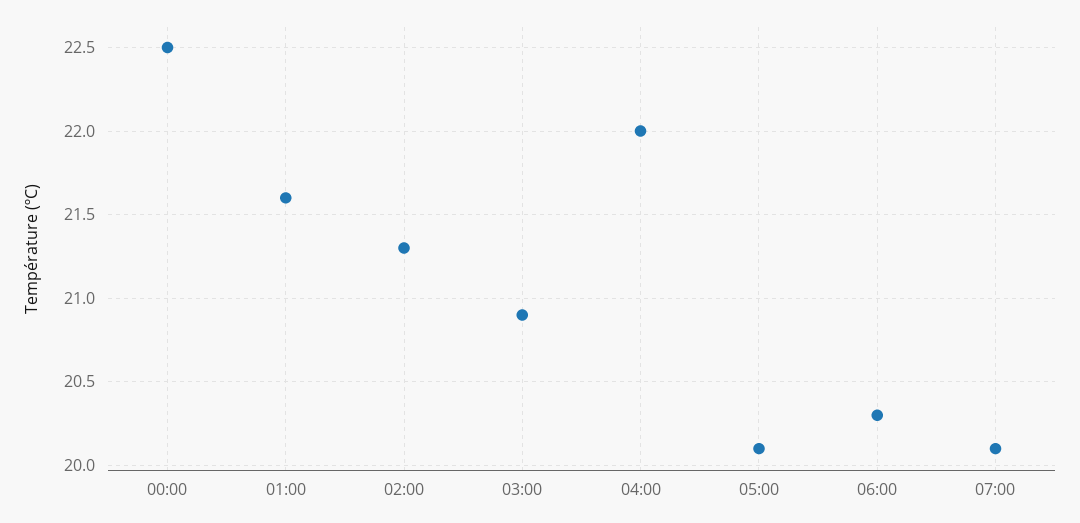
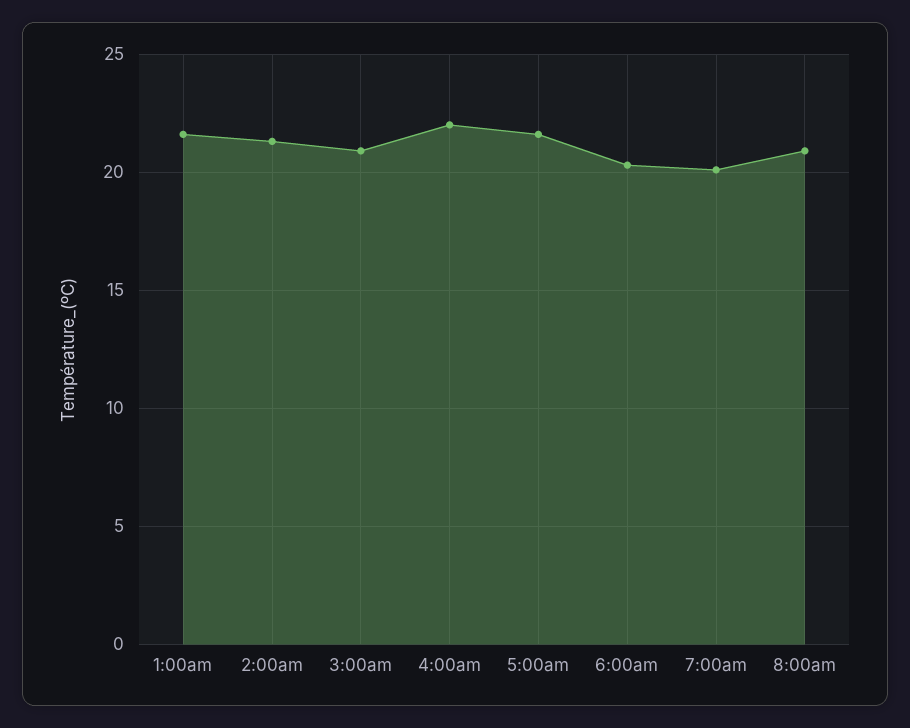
00:00: 22.5 -> none
05:00: 20.1 -> 21.5
8:00am: none -> 21

